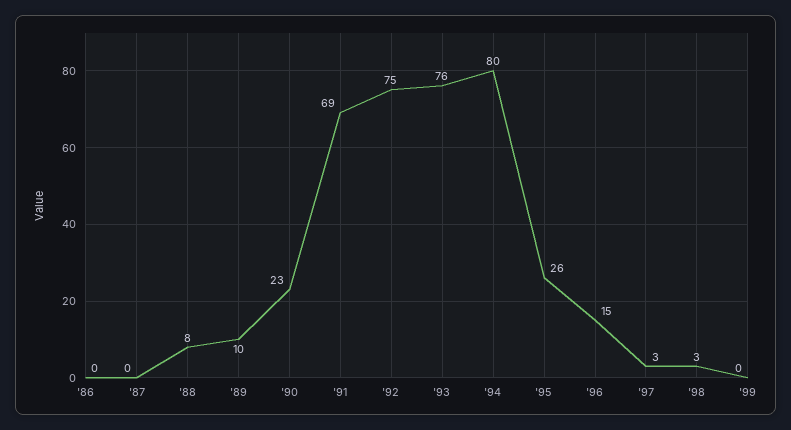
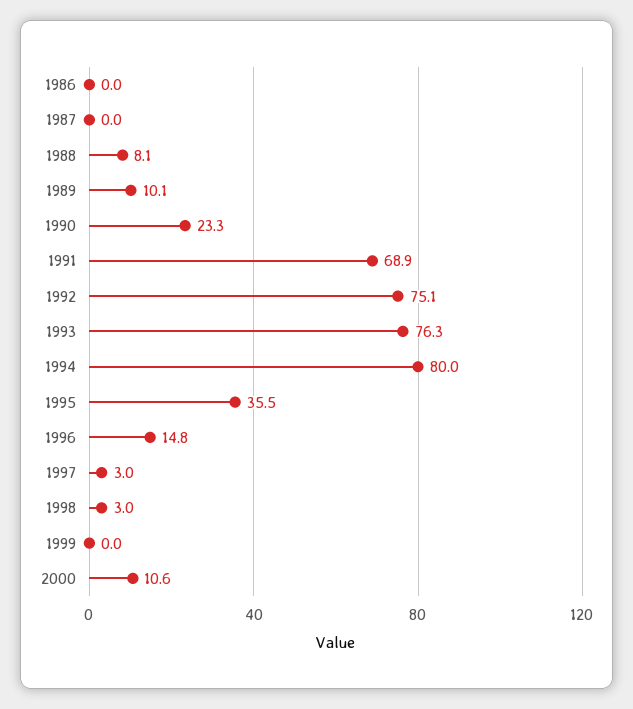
'95: 26 -> 35.5
2000: none -> 10.6

